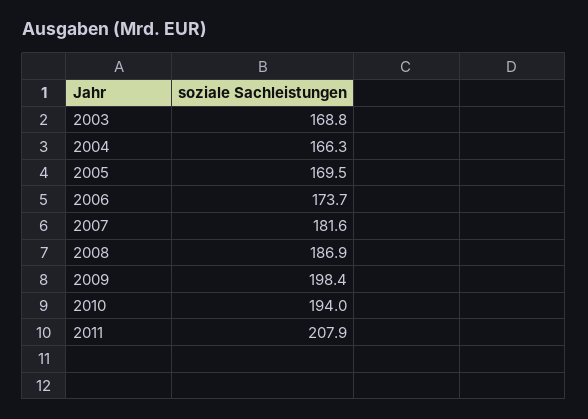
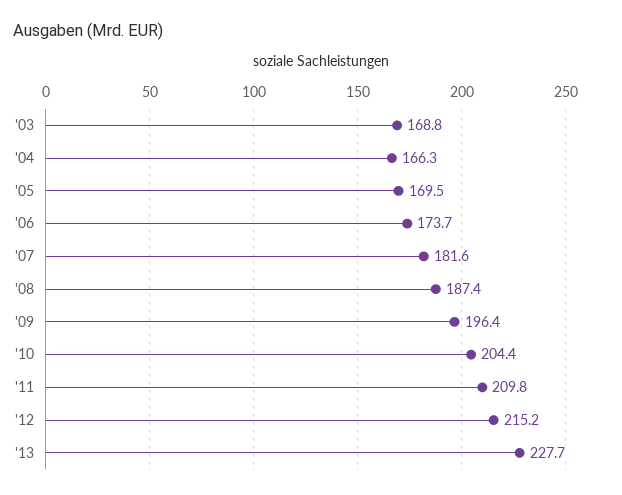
2008: 186.9 -> 187.4
2009: 198.4 -> 196.4
2010: 194 -> 204.4
2011: 207.9 -> 209.8
'12: none -> 215.2
'13: none -> 227.7

